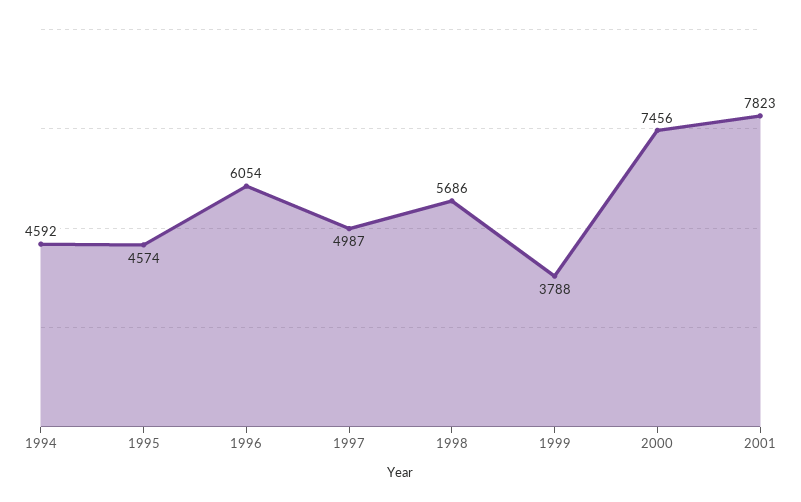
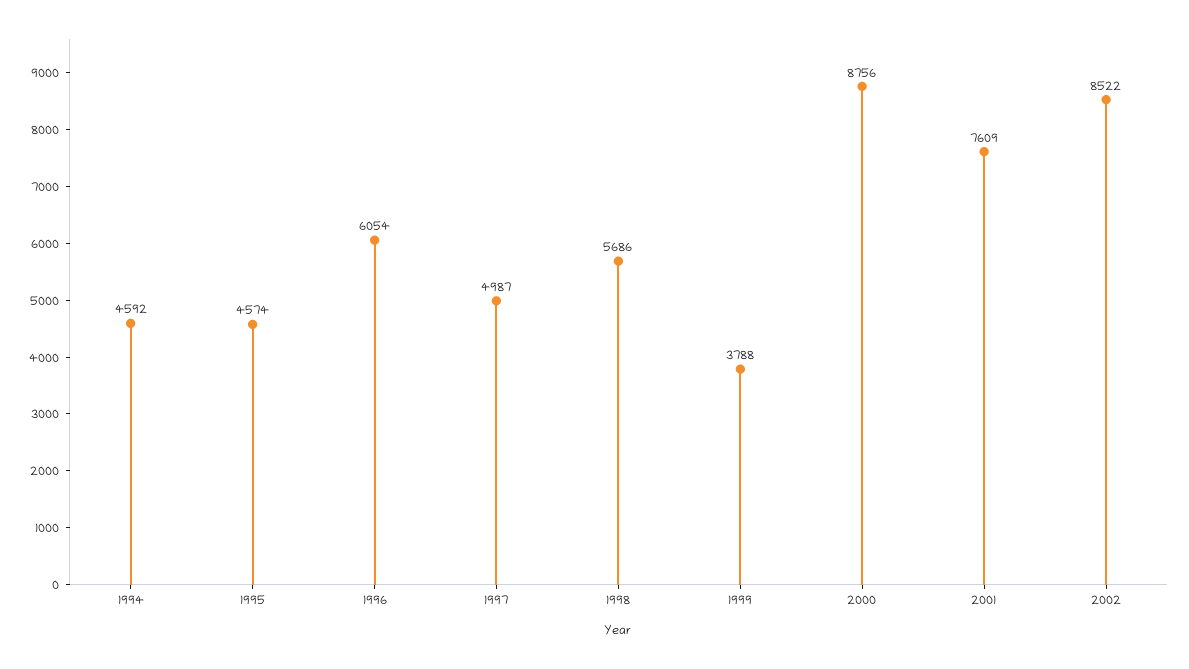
2000: 7456 -> 8756
2001: 7823 -> 7609
2002: none -> 8522

